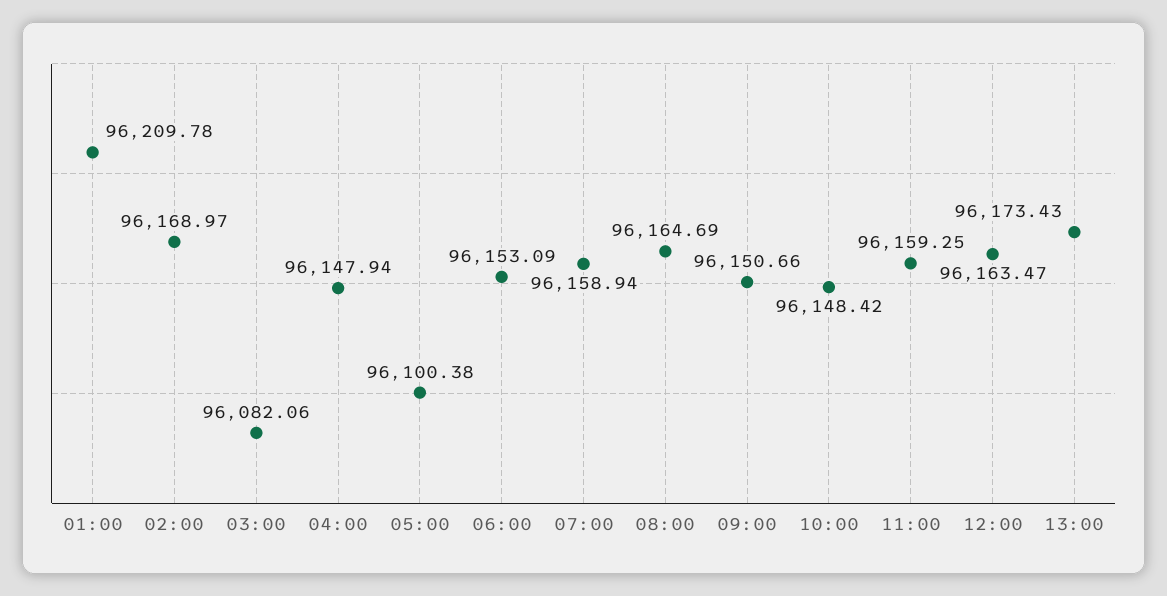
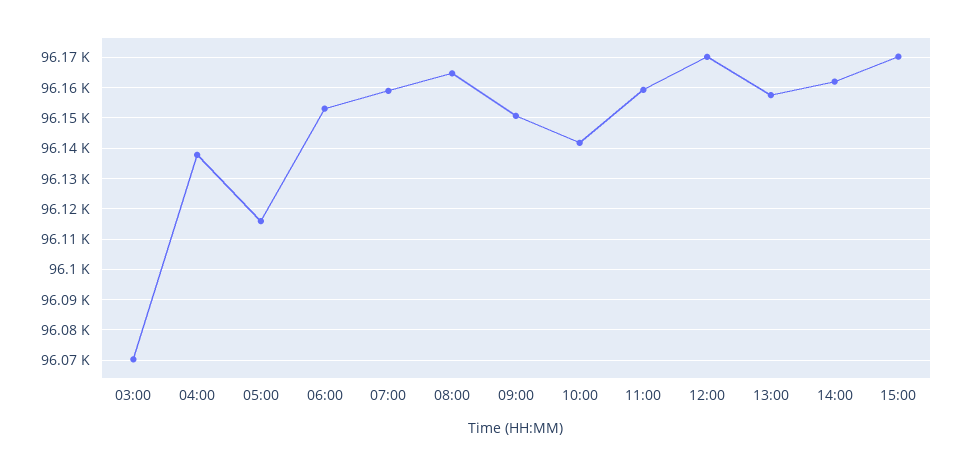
01:00: 96209.78 -> none
02:00: 96168.97 -> none
03:00: 96082.06 -> 96070
04:00: 96147.94 -> 96138
05:00: 96100.38 -> 96116
10:00: 96148.42 -> 96142
12:00: 96163.47 -> 96170
13:00: 96173.43 -> 96158
14:00: none -> 96162
15:00: none -> 96170

